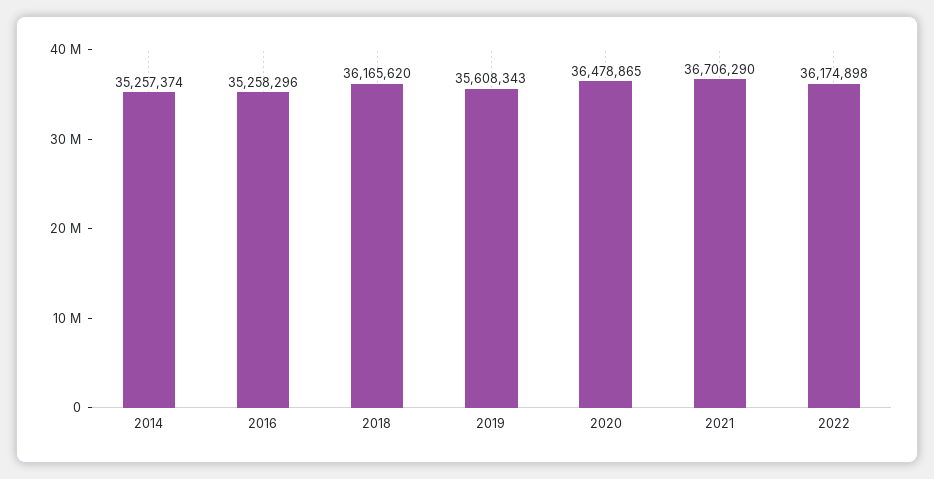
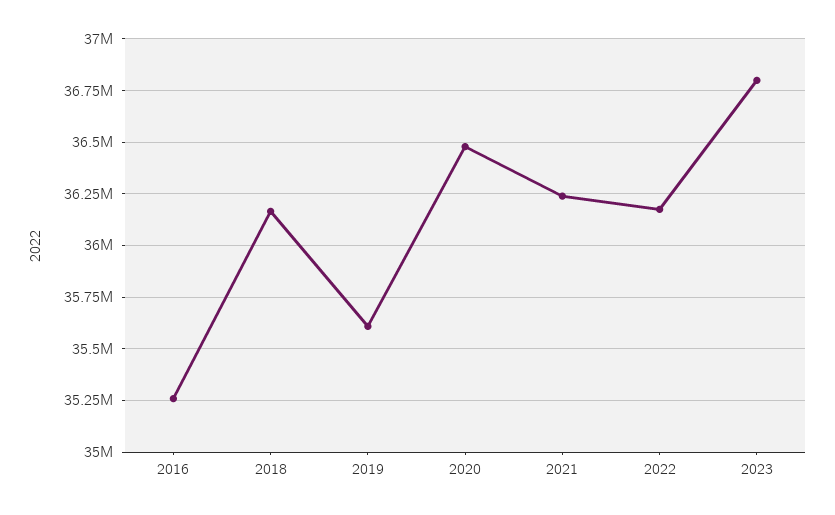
2014: 35257374 -> none
2021: 36706290 -> 36250000
2023: none -> 36800000

